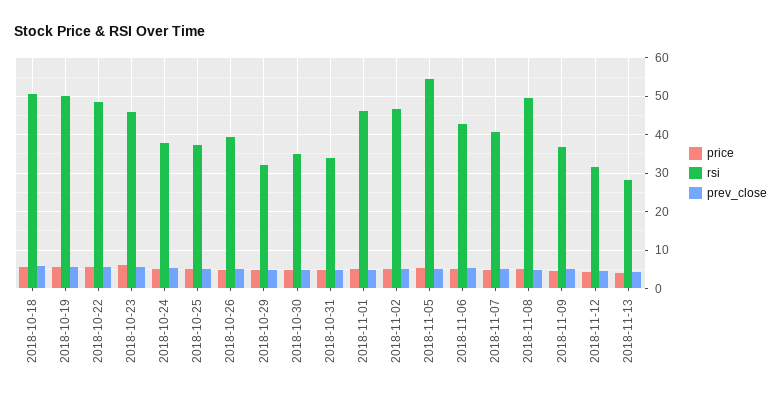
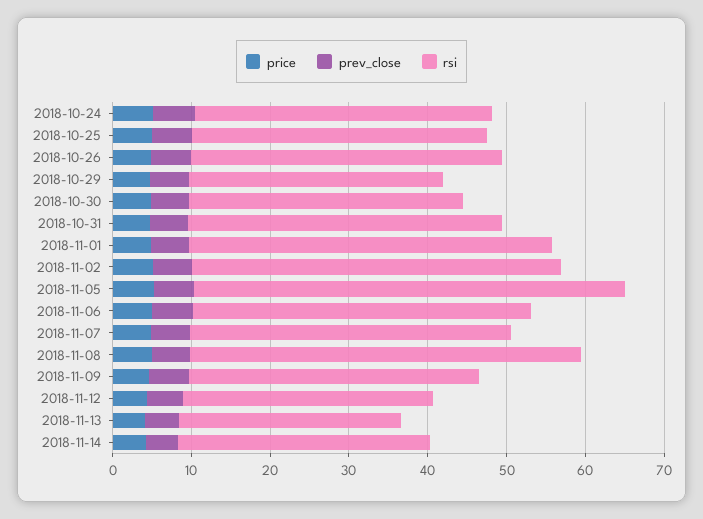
price, 2018-10-18: 6 -> none
rsi, 2018-10-18: 50 -> none
prev_close, 2018-10-18: 6 -> none
price, 2018-10-19: 6 -> none
rsi, 2018-10-19: 50 -> none
prev_close, 2018-10-19: 6 -> none
price, 2018-10-22: 6 -> none
rsi, 2018-10-22: 48 -> none
prev_close, 2018-10-22: 6 -> none
price, 2018-10-23: 6 -> none
rsi, 2018-10-23: 46 -> none
prev_close, 2018-10-23: 6 -> none
rsi, 2018-10-31: 34 -> 40
price, 2018-11-14: none -> 4
prev_close, 2018-11-14: none -> 4
rsi, 2018-11-14: none -> 32

